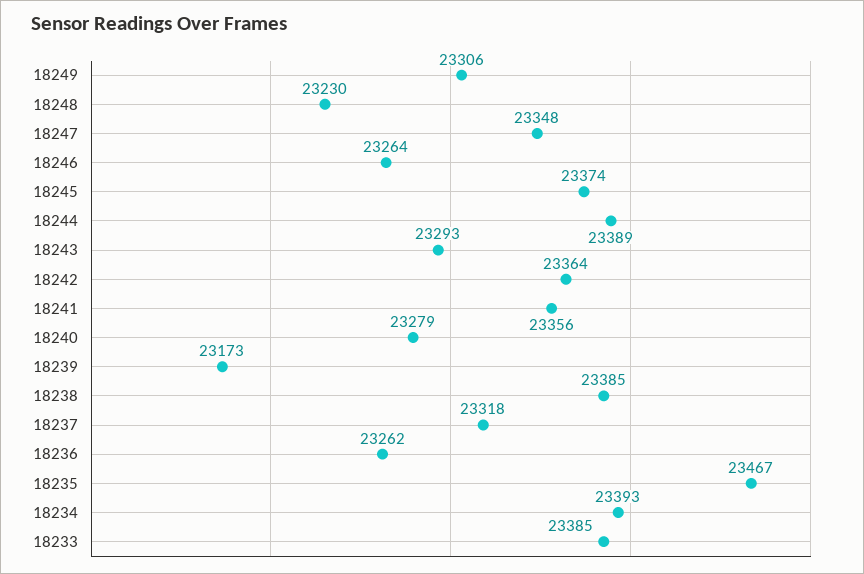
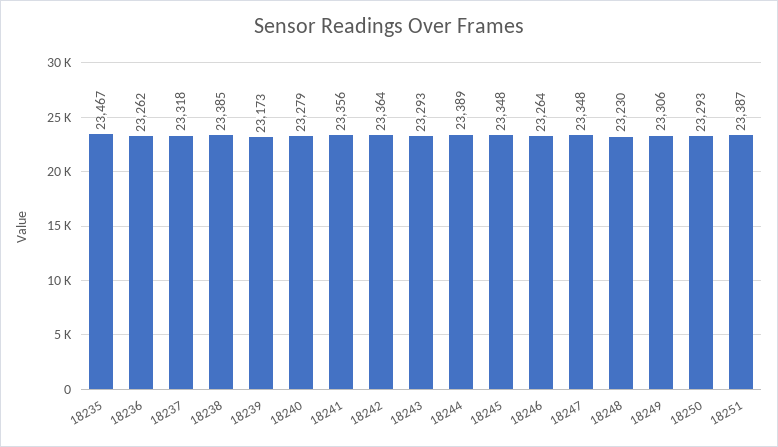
18245: 23374 -> 23348
18234: 23393 -> none
18233: 23385 -> none
18250: none -> 23293
18251: none -> 23387

